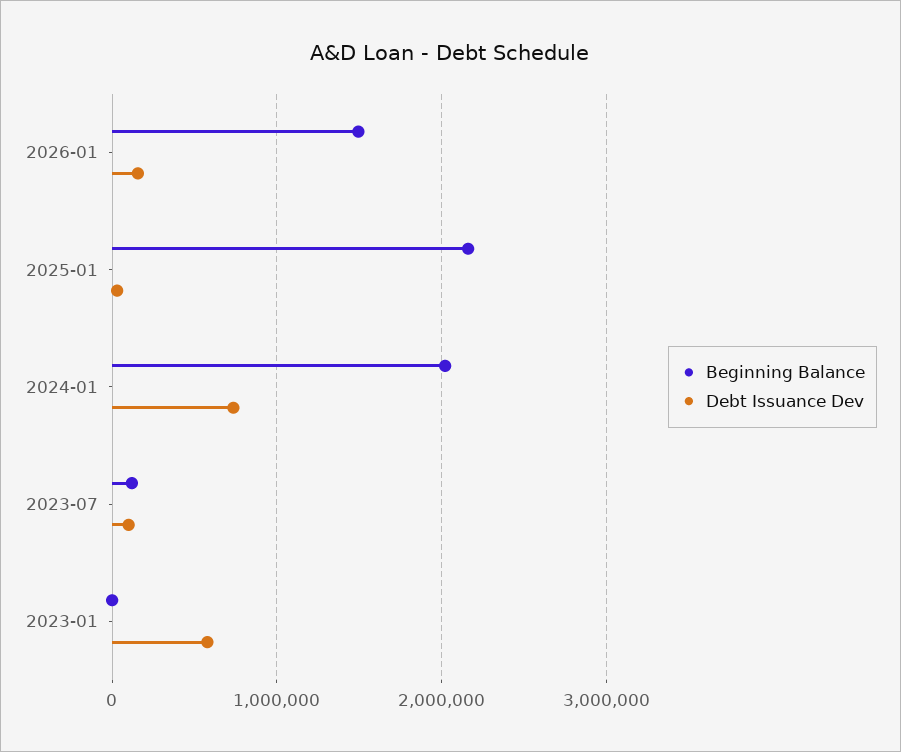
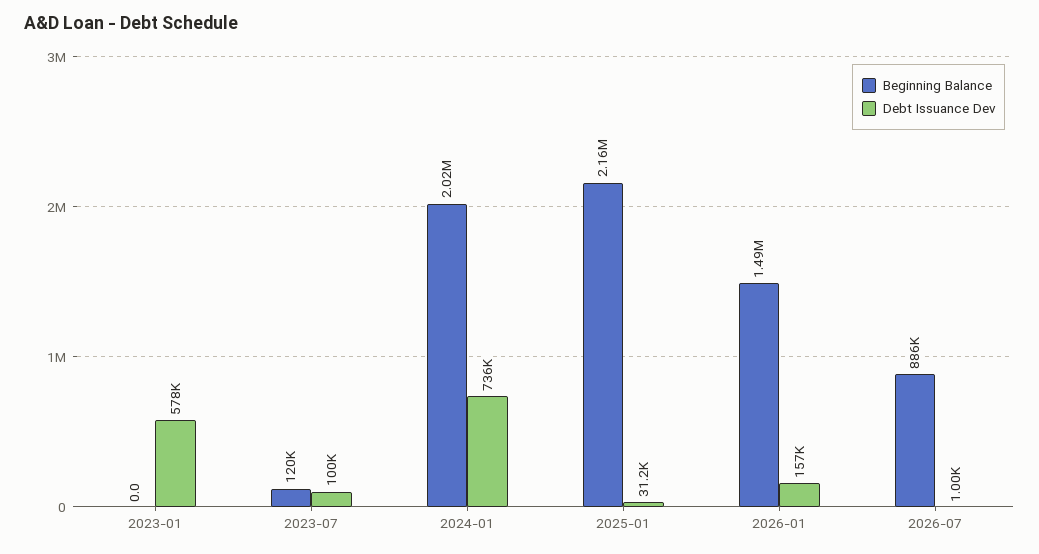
Beginning Balance, 2026-07: none -> 886000
Debt Issuance Dev, 2026-07: none -> 1000

